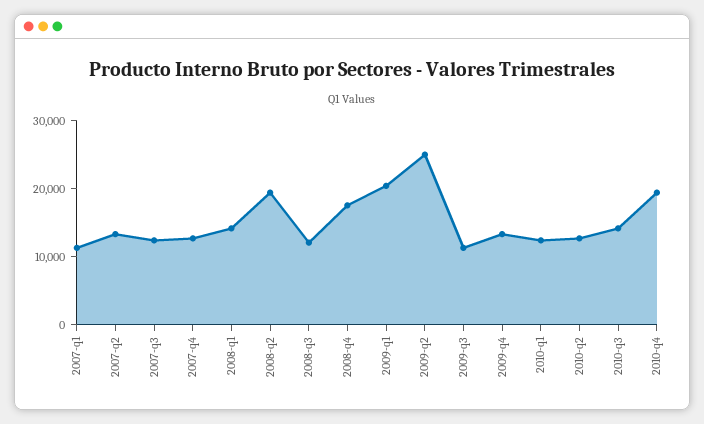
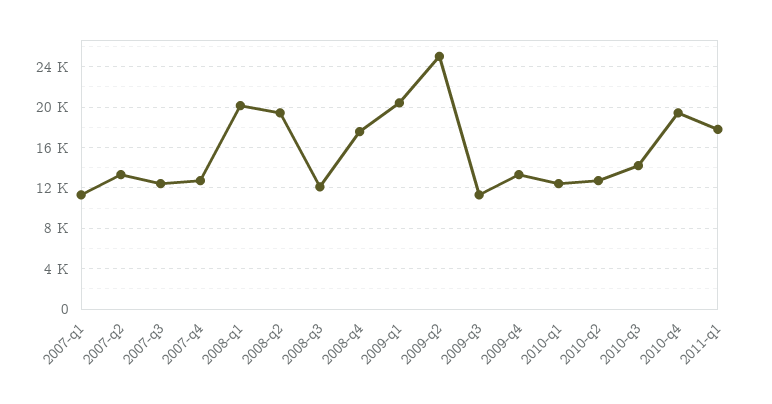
2008-q1: 14000 -> 20000
2011-q1: none -> 18000

